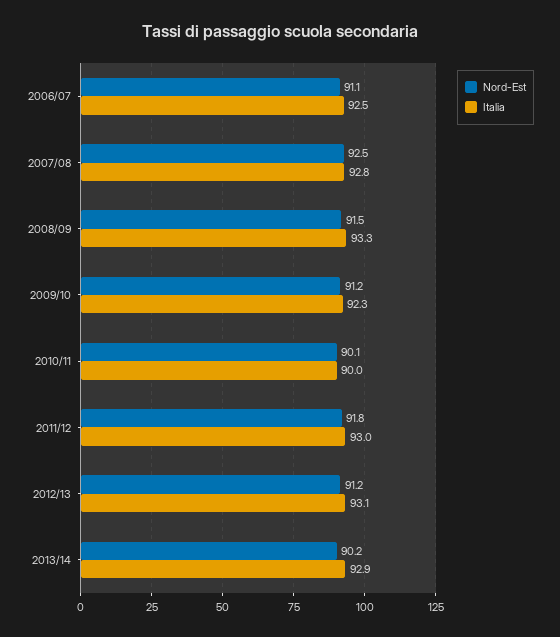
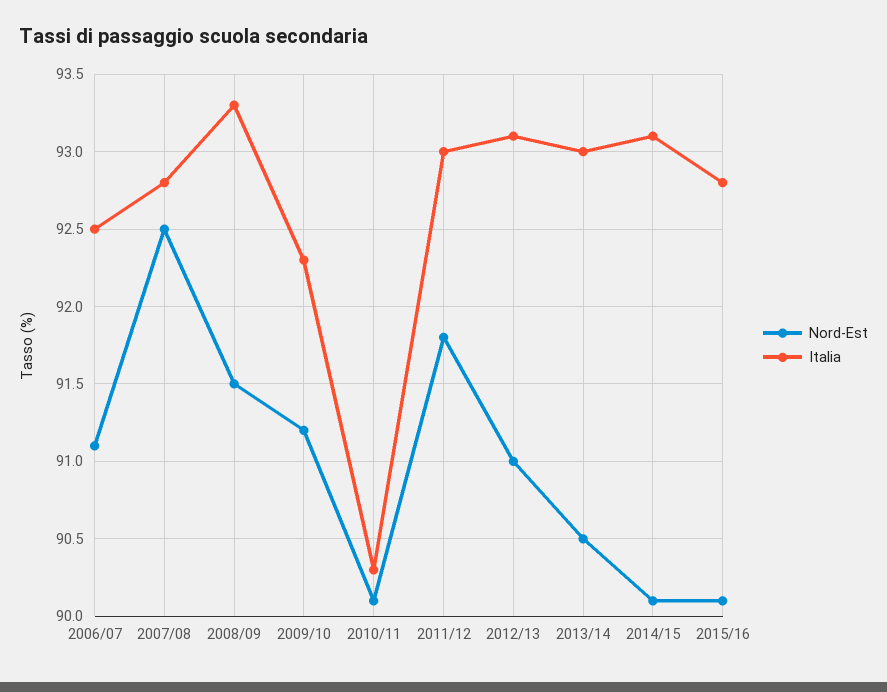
Italia, 2010/11: 90 -> 90.3
Nord-Est, 2012/13: 91.2 -> 91
Nord-Est, 2013/14: 90.2 -> 90.5
Italia, 2013/14: 92.9 -> 93
Nord-Est, 2014/15: none -> 90.1
Italia, 2014/15: none -> 93.1
Nord-Est, 2015/16: none -> 90.1
Italia, 2015/16: none -> 92.8

